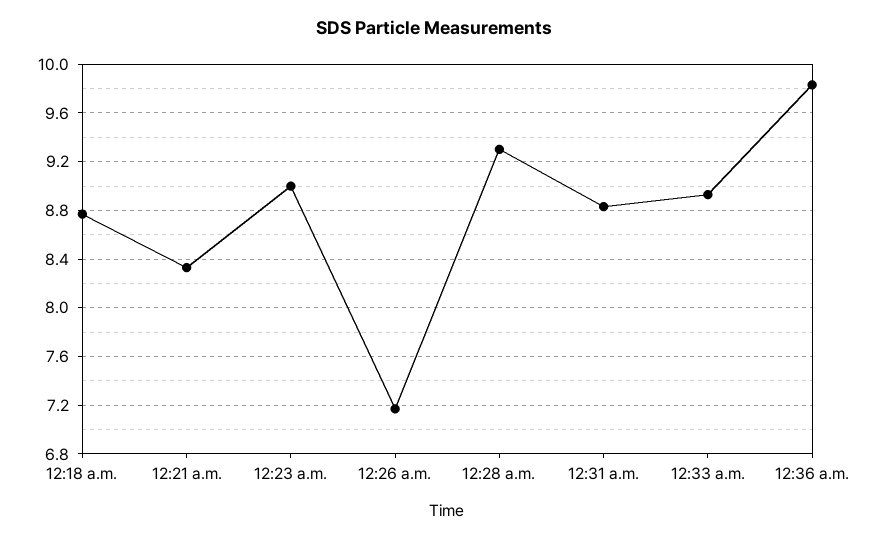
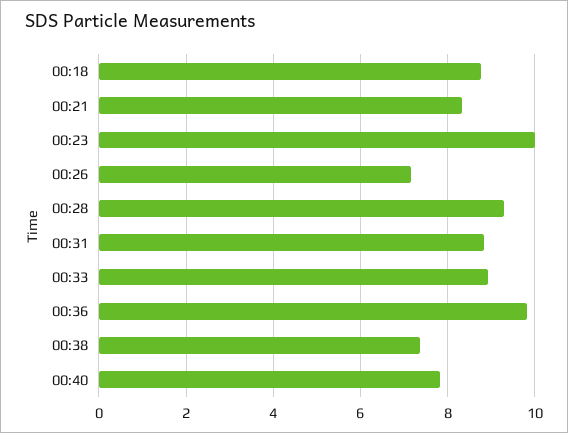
12:23 a.m.: 9 -> 10
00:38: none -> 7.4
00:40: none -> 7.8

